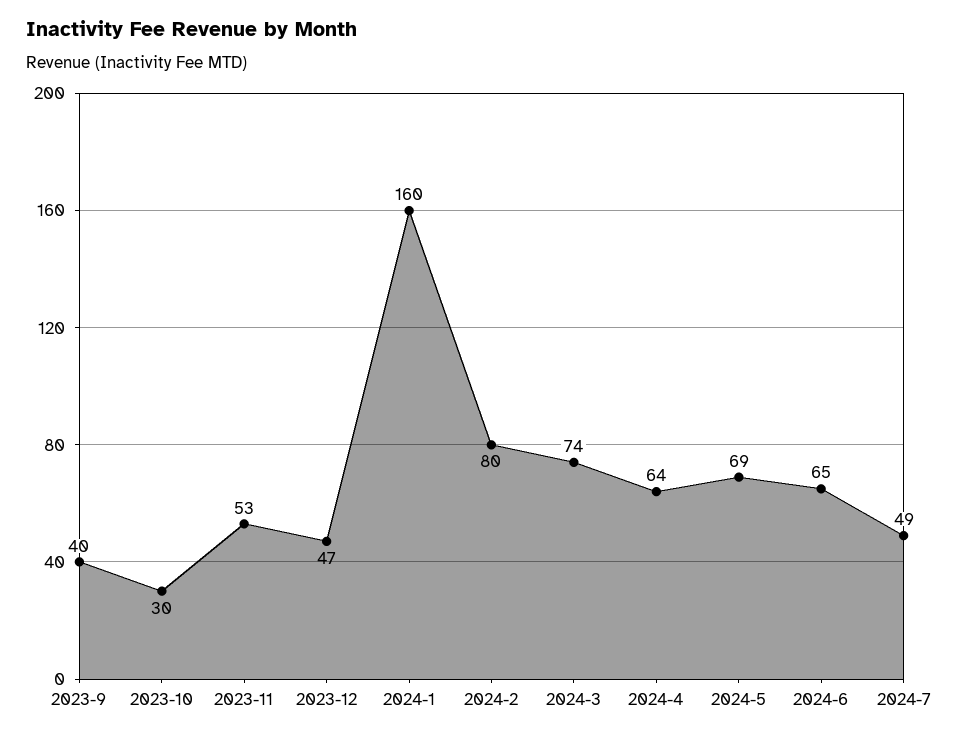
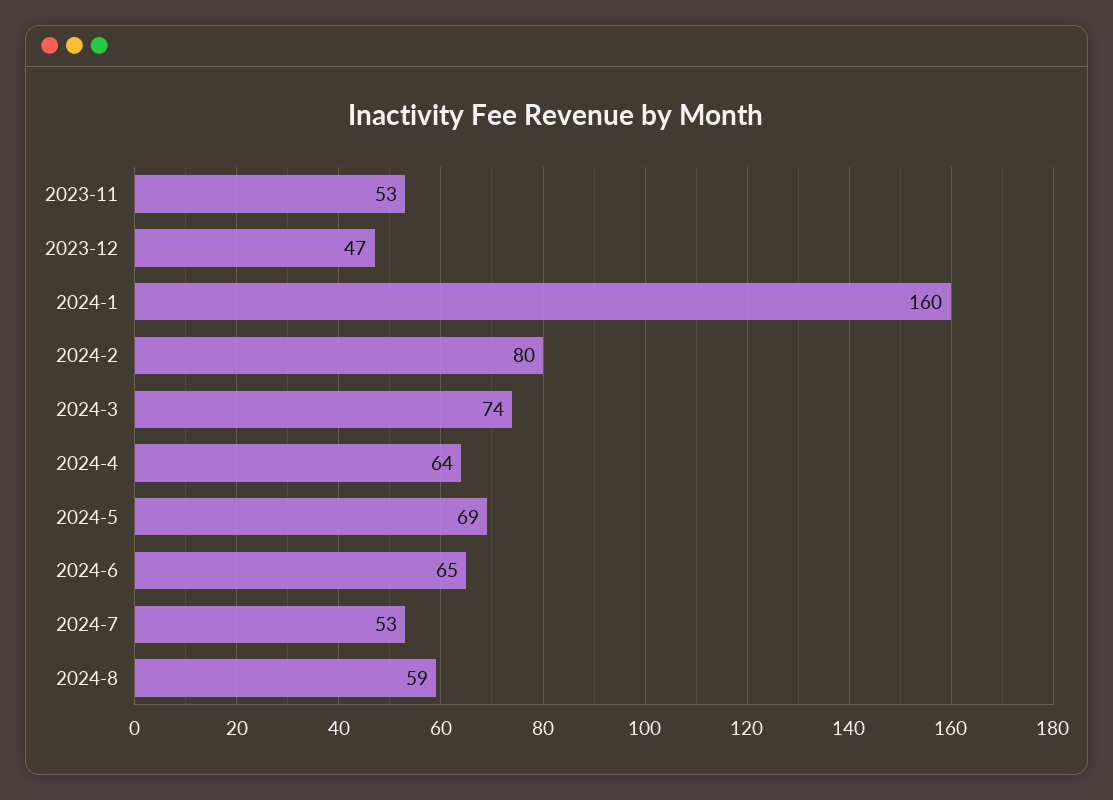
2023-9: 40 -> none
2023-10: 30 -> none
2024-7: 49 -> 53
2024-8: none -> 59

